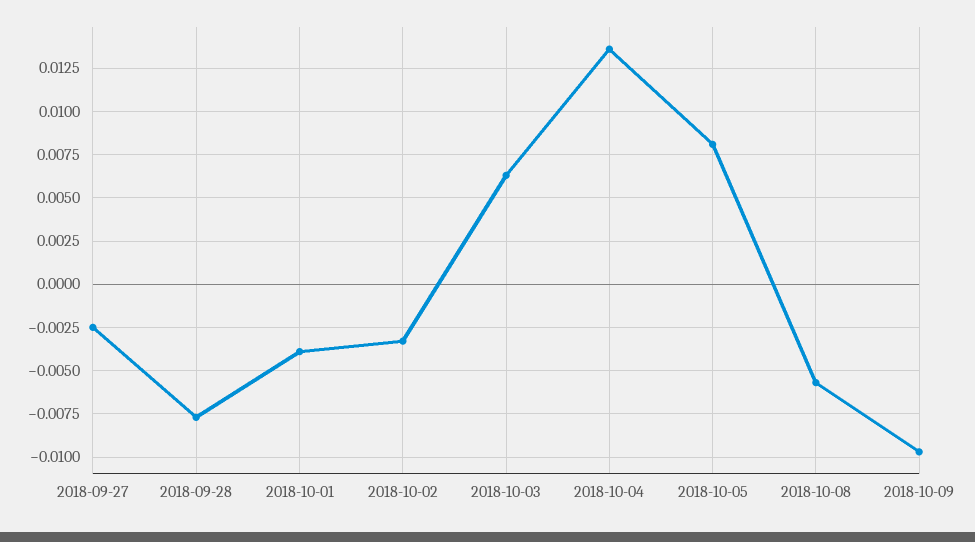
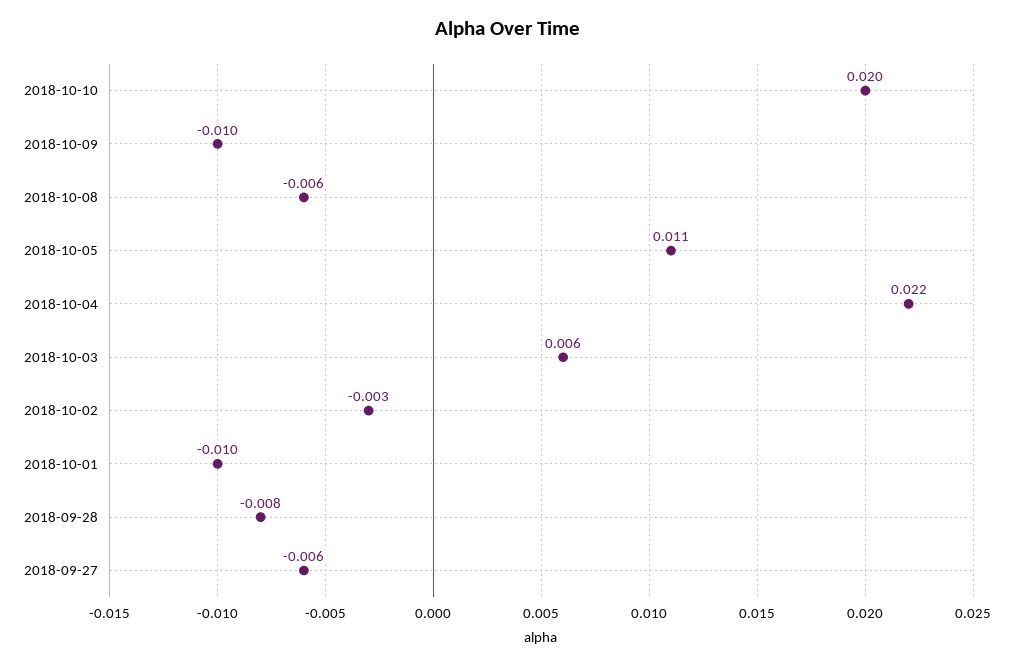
2018-09-27: -0.0025 -> -0.006
2018-10-01: -0.004 -> -0.01
2018-10-04: 0.0135 -> 0.022
2018-10-05: 0.008 -> 0.011
2018-10-10: none -> 0.02

